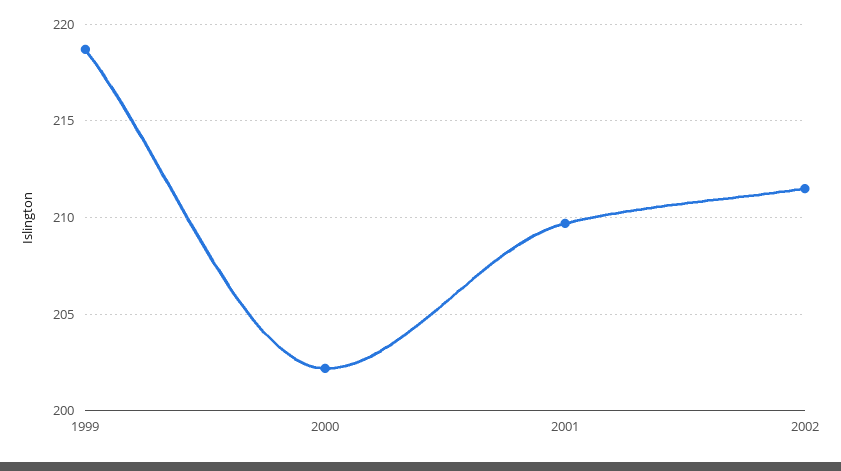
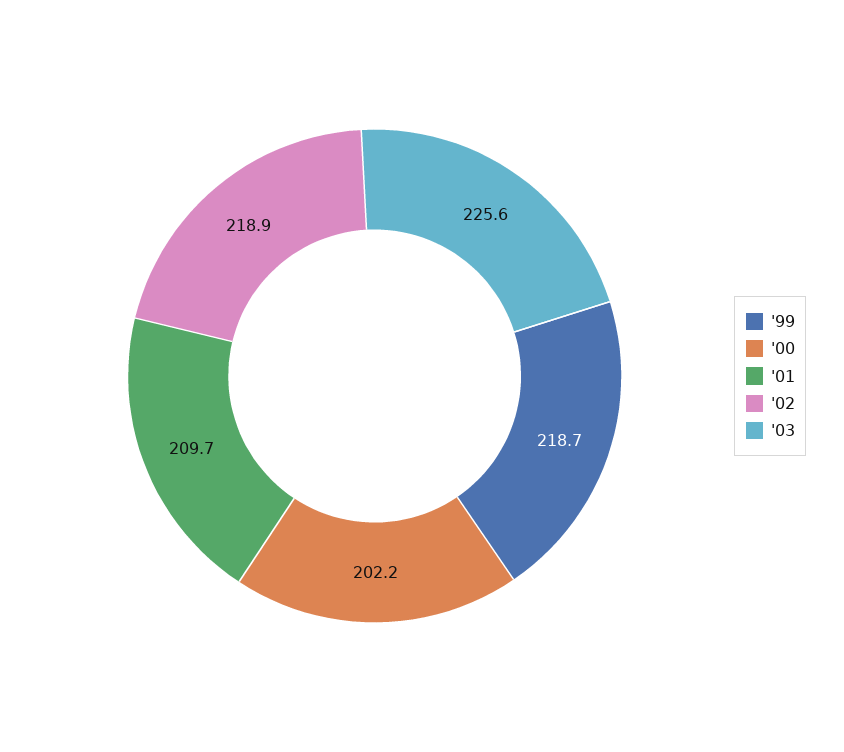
2002: 211.5 -> 218.9
'03: none -> 225.6

